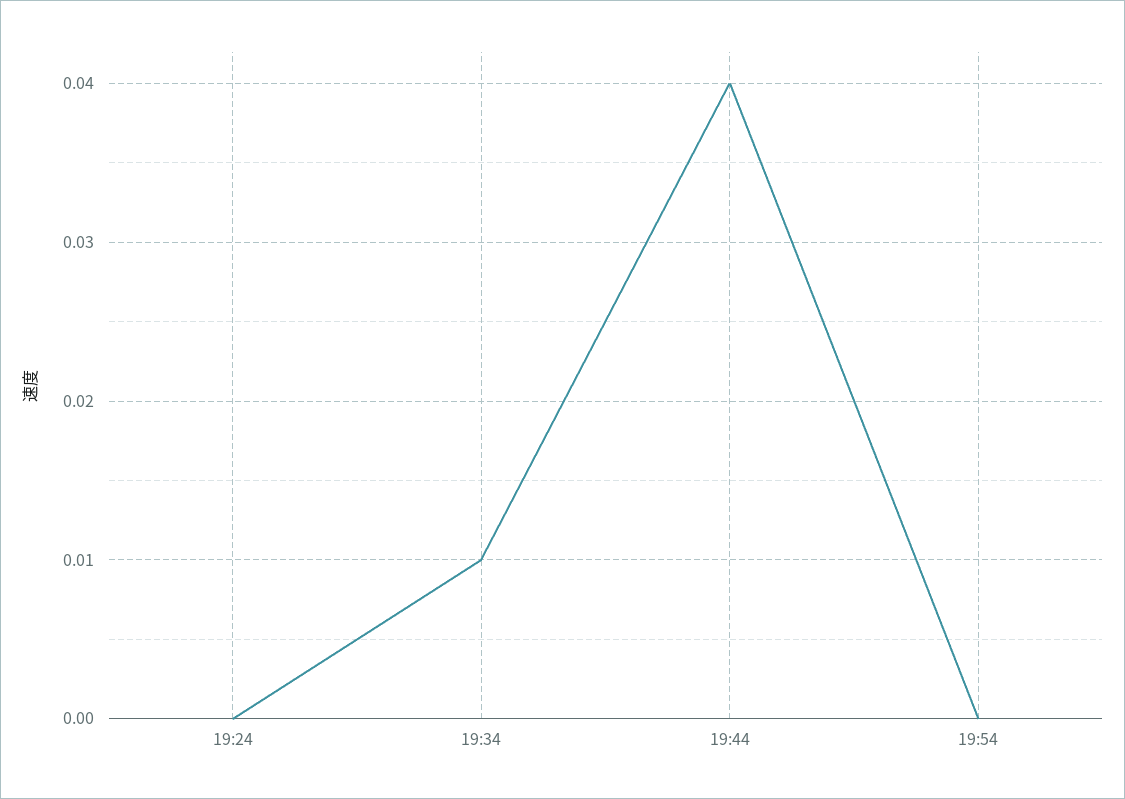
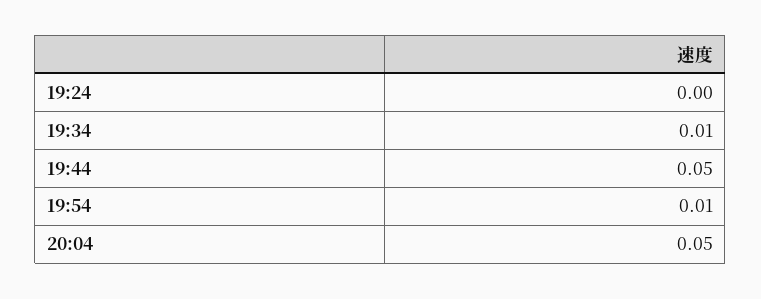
19:44: 0.04 -> 0.05
19:54: 0 -> 0.01
20:04: none -> 0.05

